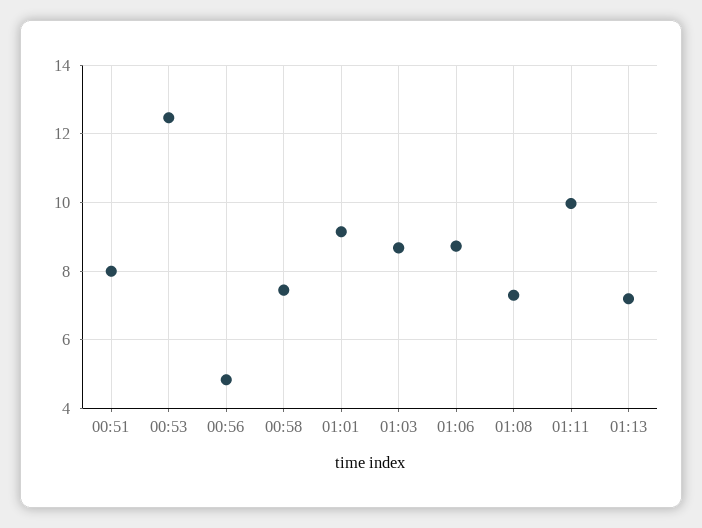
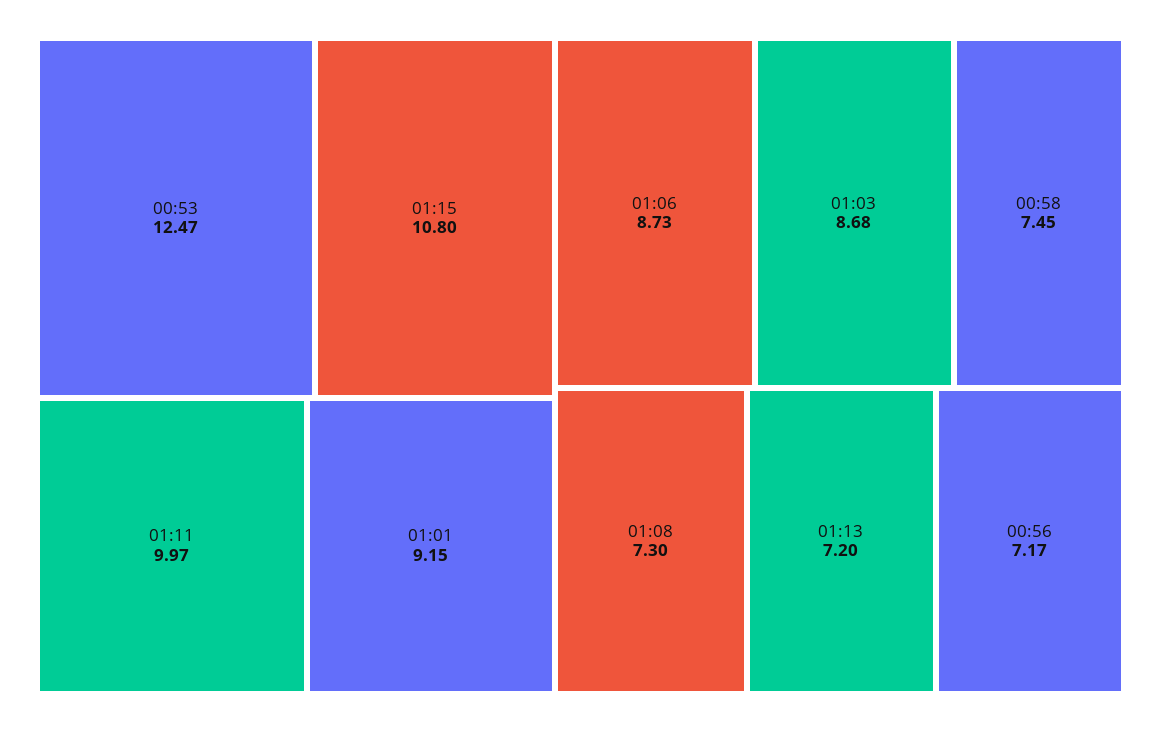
00:51: 8 -> none
00:56: 4.8 -> 7.17
01:15: none -> 10.8

